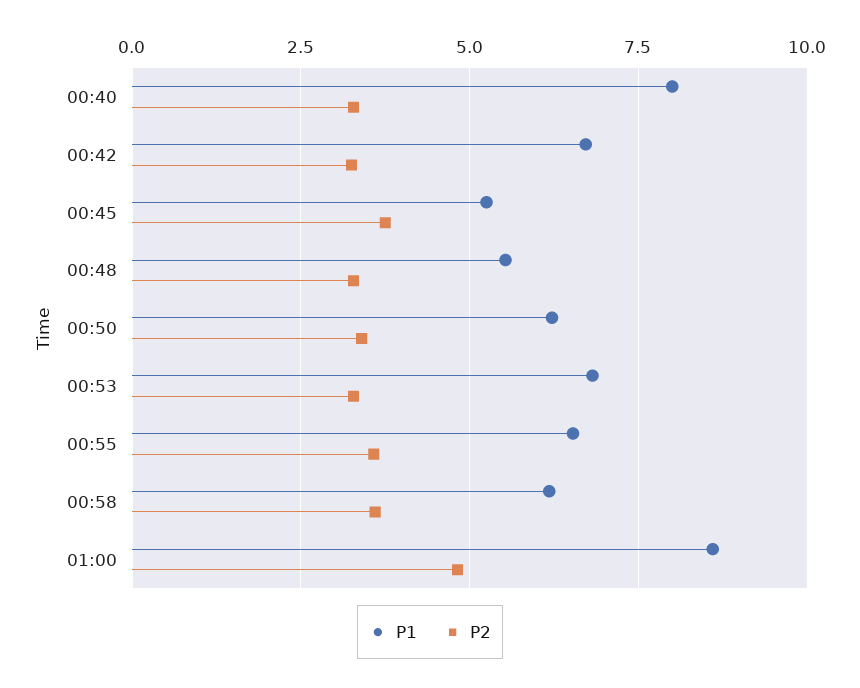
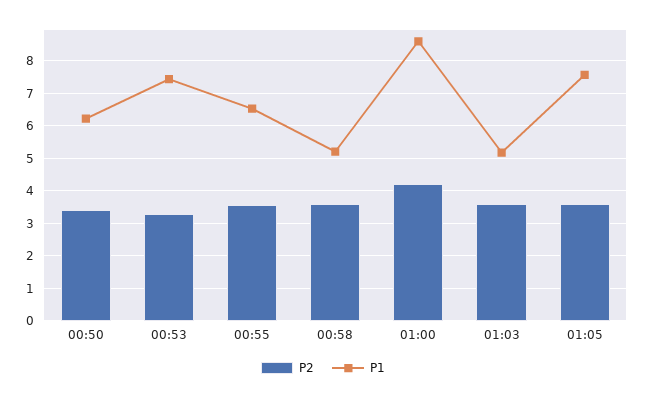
P1, 00:40: 8 -> none
P2, 00:40: 3.25 -> none
P1, 00:42: 6.75 -> none
P2, 00:42: 3.25 -> none
P1, 00:45: 5.25 -> none
P2, 00:45: 3.75 -> none
P1, 00:48: 5.5 -> none
P2, 00:48: 3.25 -> none
P1, 00:53: 6.75 -> 7.4
P1, 00:58: 6.25 -> 5.2
P2, 01:00: 4.75 -> 4.2
P2, 01:03: none -> 3.6
P1, 01:03: none -> 5.2
P2, 01:05: none -> 3.6
P1, 01:05: none -> 7.6

